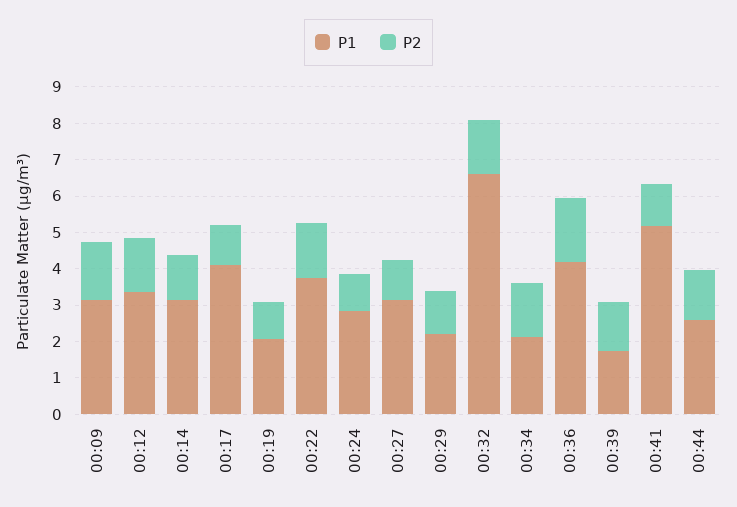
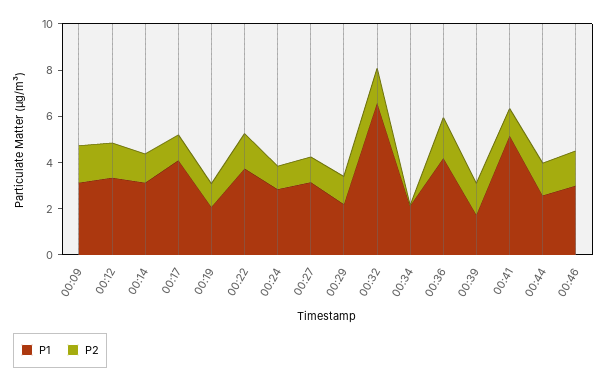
P2, 00:34: 1.5 -> 0
P1, 00:46: none -> 3
P2, 00:46: none -> 1.5

